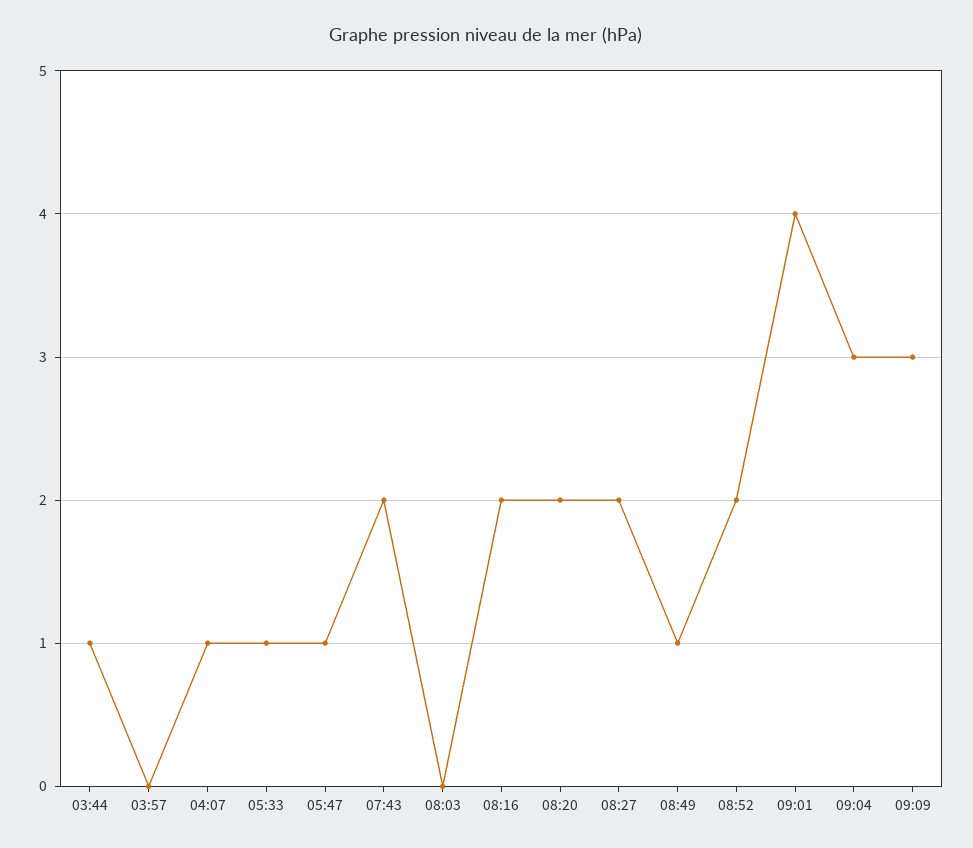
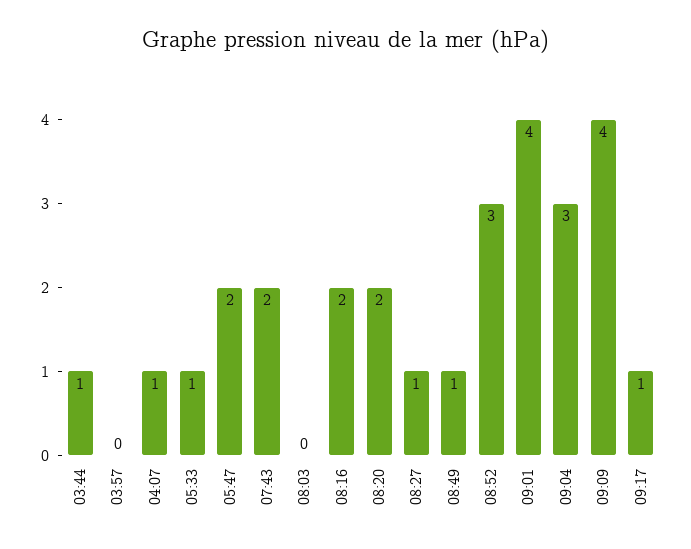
05:47: 1 -> 2
08:27: 2 -> 1
08:52: 2 -> 3
09:09: 3 -> 4
09:17: none -> 1

